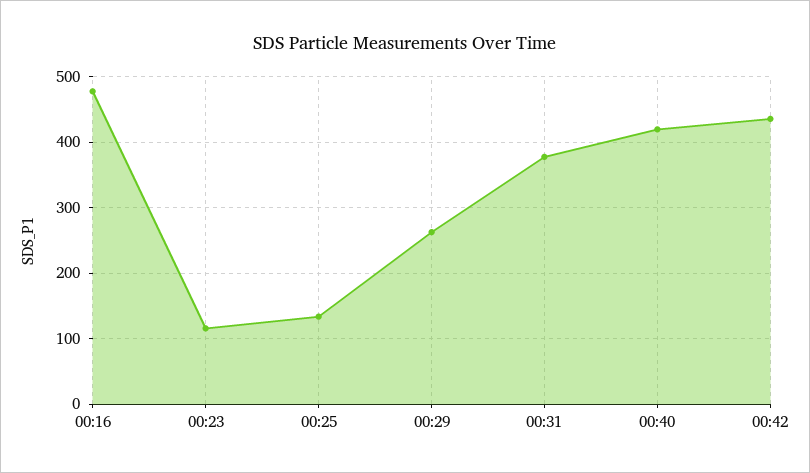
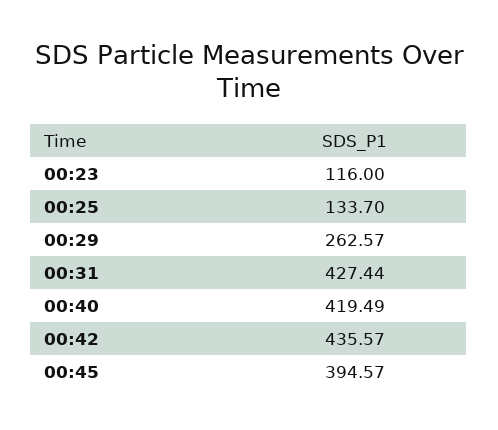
00:16: 480 -> none
00:31: 380 -> 427.44
00:45: none -> 394.57

